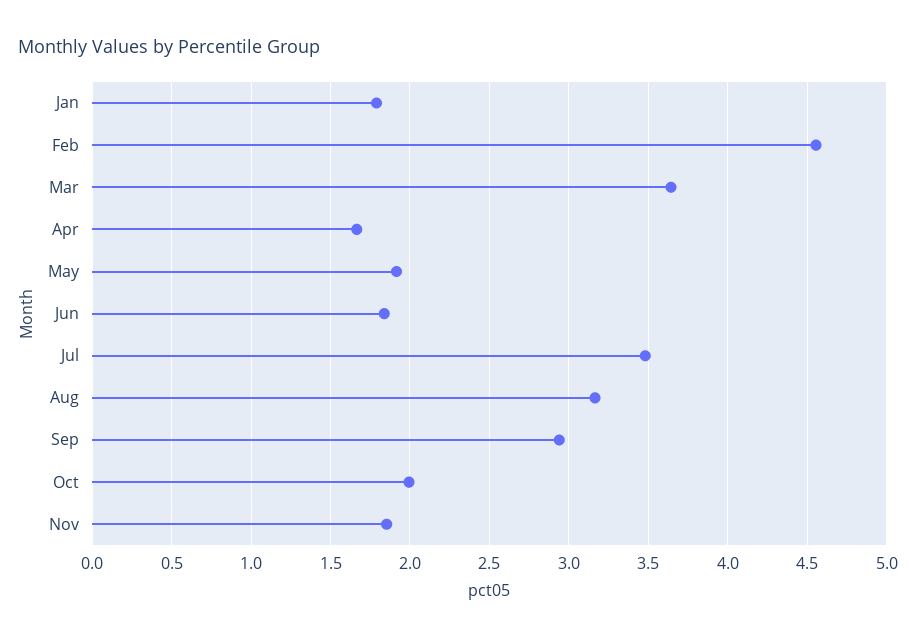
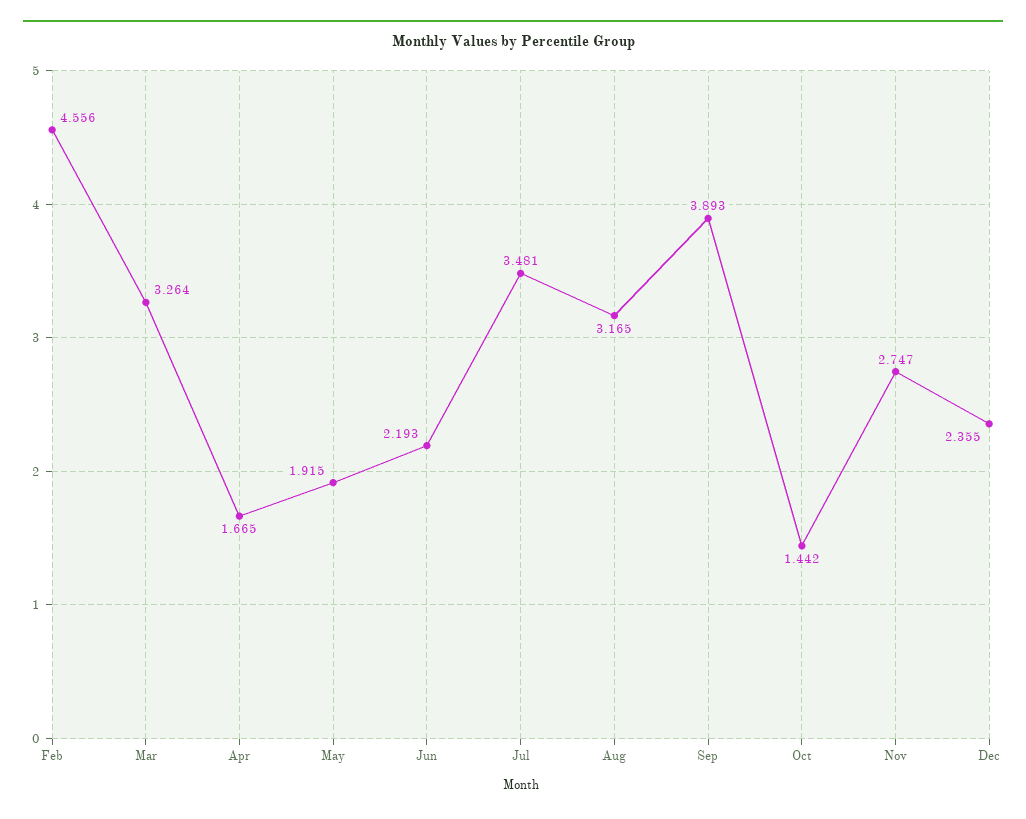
Jan: 1.8 -> none
Mar: 3.65 -> 3.264
Jun: 1.85 -> 2.193
Sep: 2.95 -> 3.893
Oct: 2 -> 1.442
Nov: 1.85 -> 2.747
Dec: none -> 2.355

